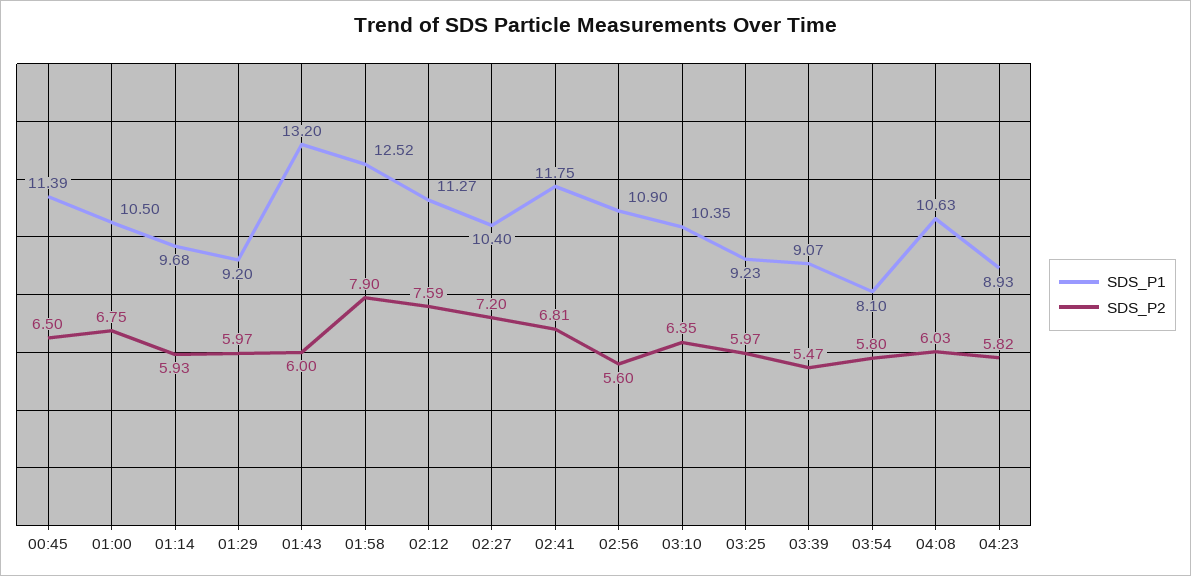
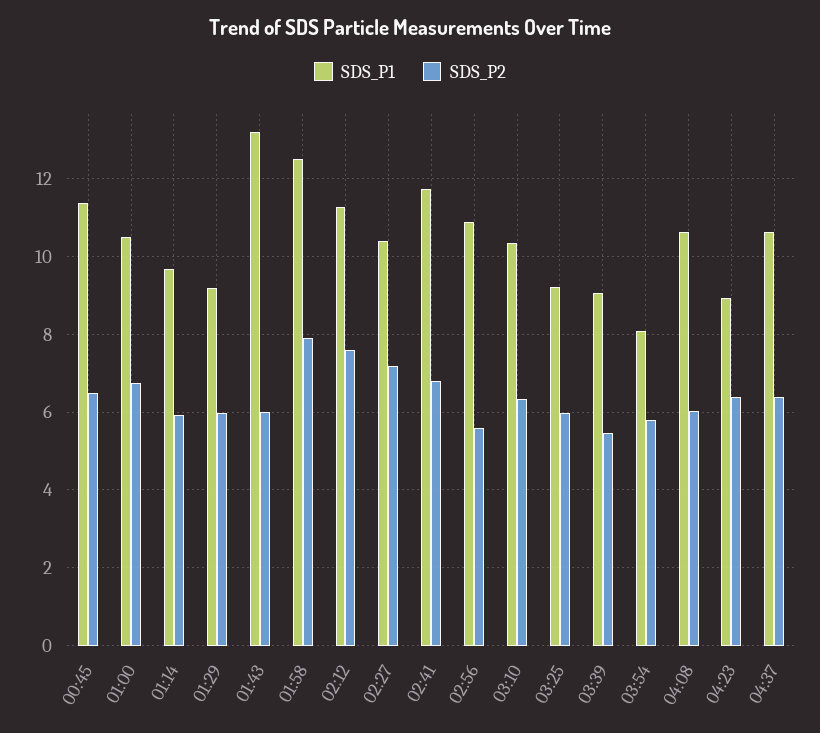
SDS_P2, 04:23: 5.82 -> 6.4
SDS_P1, 04:37: none -> 10.6
SDS_P2, 04:37: none -> 6.4

